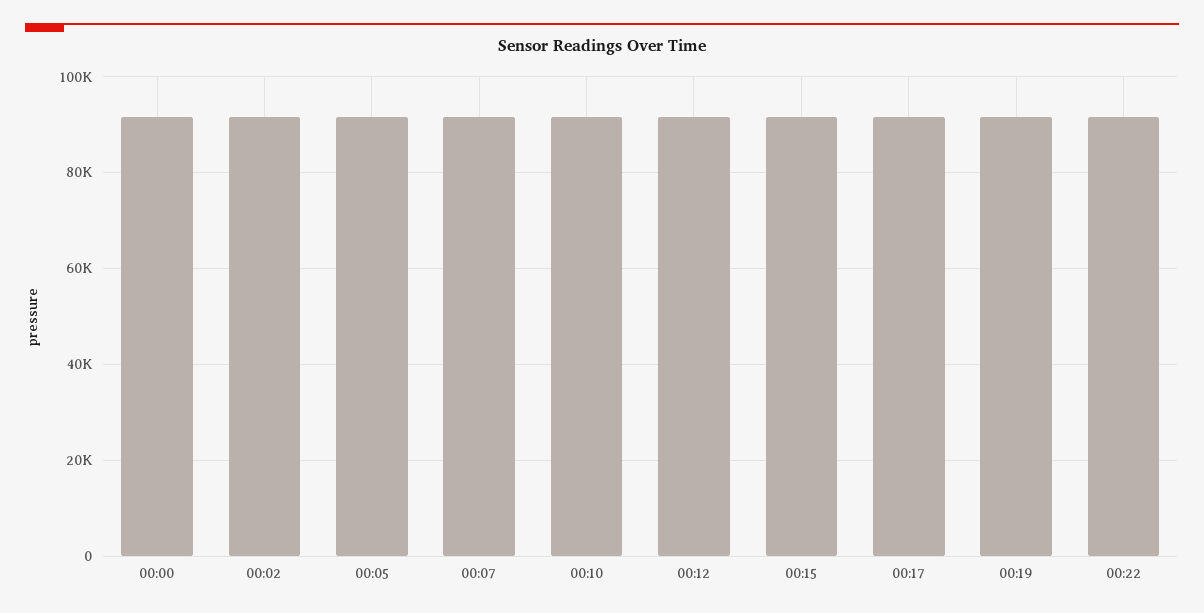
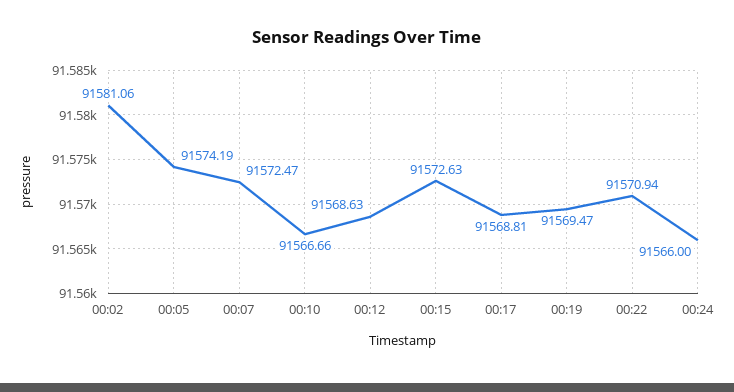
00:00: 92000 -> none
00:24: none -> 91566

